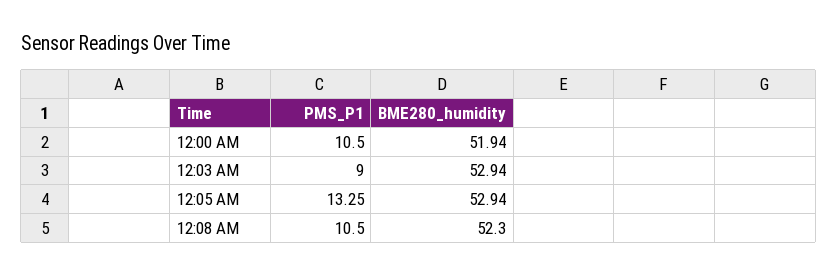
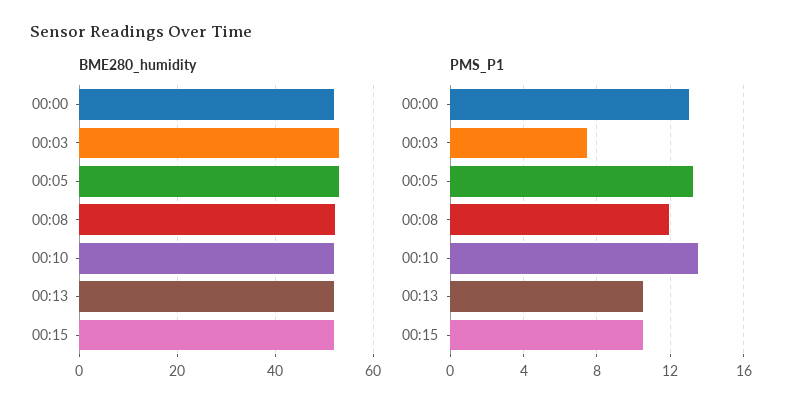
PMS_P1, 12:00 AM: 10.5 -> 13
PMS_P1, 12:03 AM: 9 -> 7.5
PMS_P1, 12:08 AM: 10.5 -> 12
BME280_humidity, 00:10: none -> 52
BME280_humidity, 00:13: none -> 52
BME280_humidity, 00:15: none -> 52
PMS_P1, 00:10: none -> 13.5
PMS_P1, 00:13: none -> 10.5
PMS_P1, 00:15: none -> 10.5

